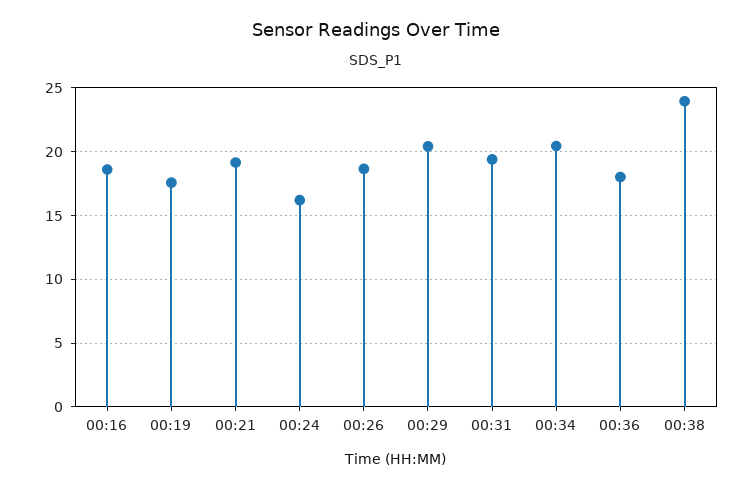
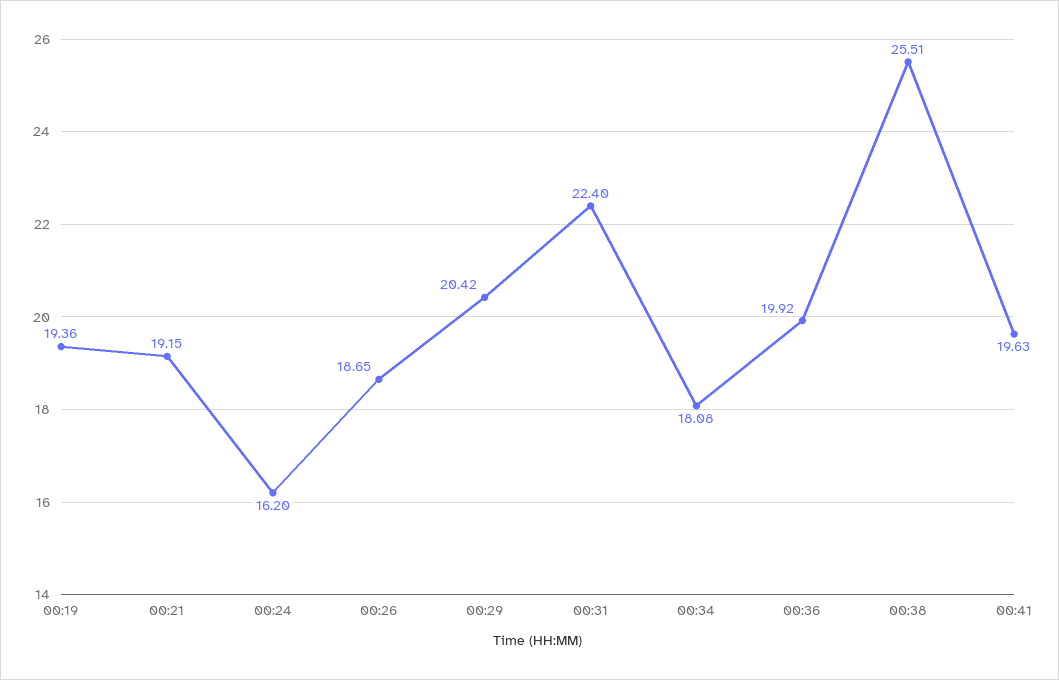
00:16: 18.5 -> none
00:19: 17.5 -> 19.36
00:31: 19.5 -> 22.4
00:34: 20.5 -> 18.08
00:36: 18 -> 19.92
00:38: 24 -> 25.51
00:41: none -> 19.63

